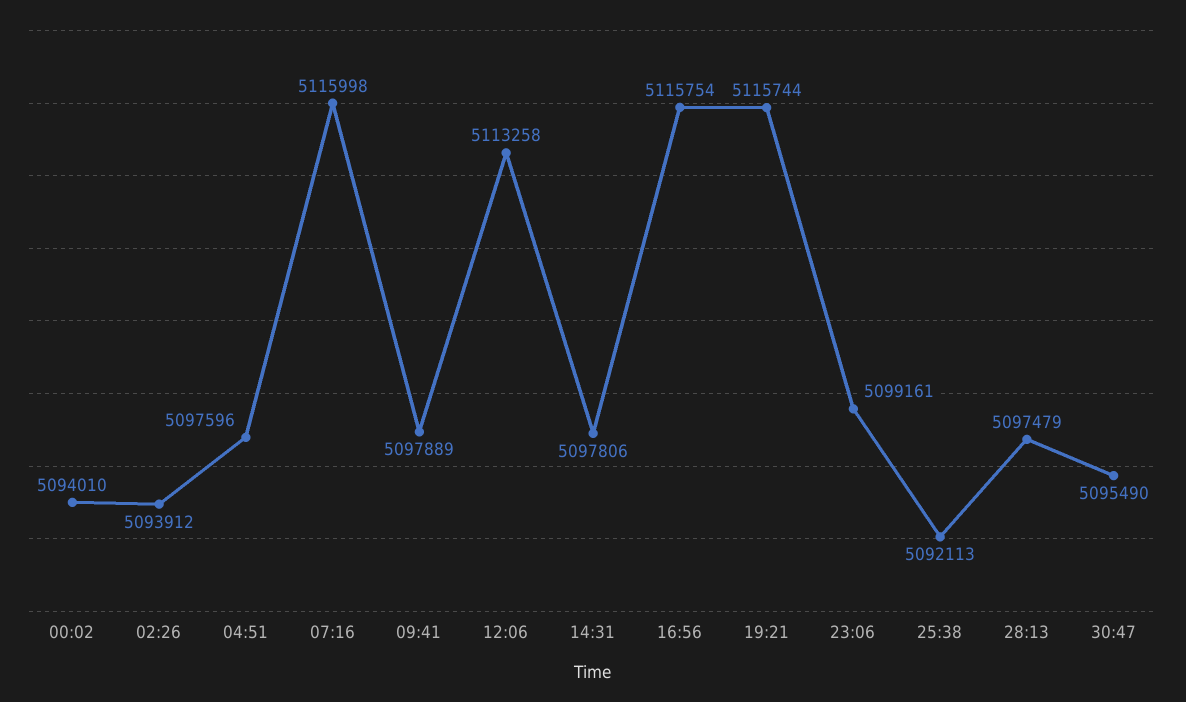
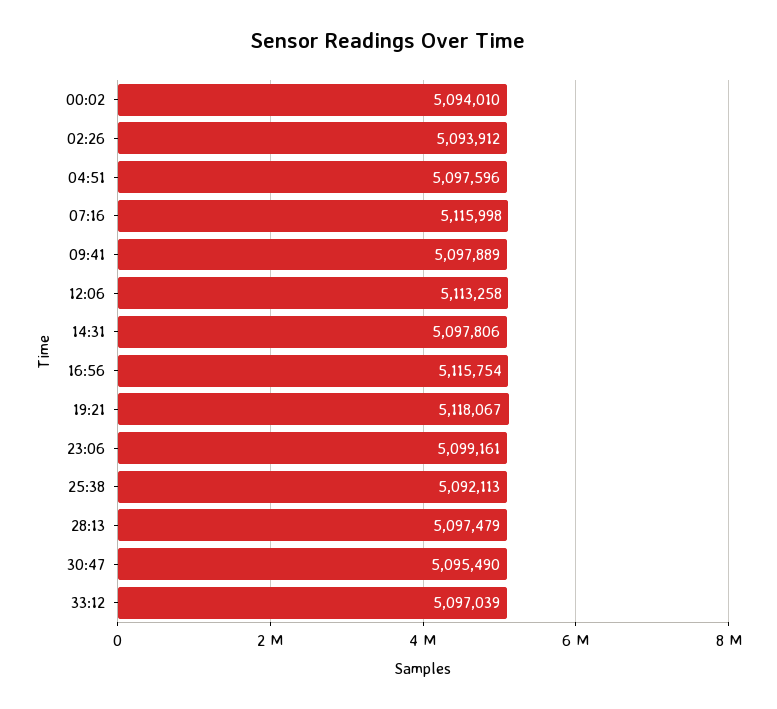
19:21: 5115744 -> 5118067
33:12: none -> 5097039

